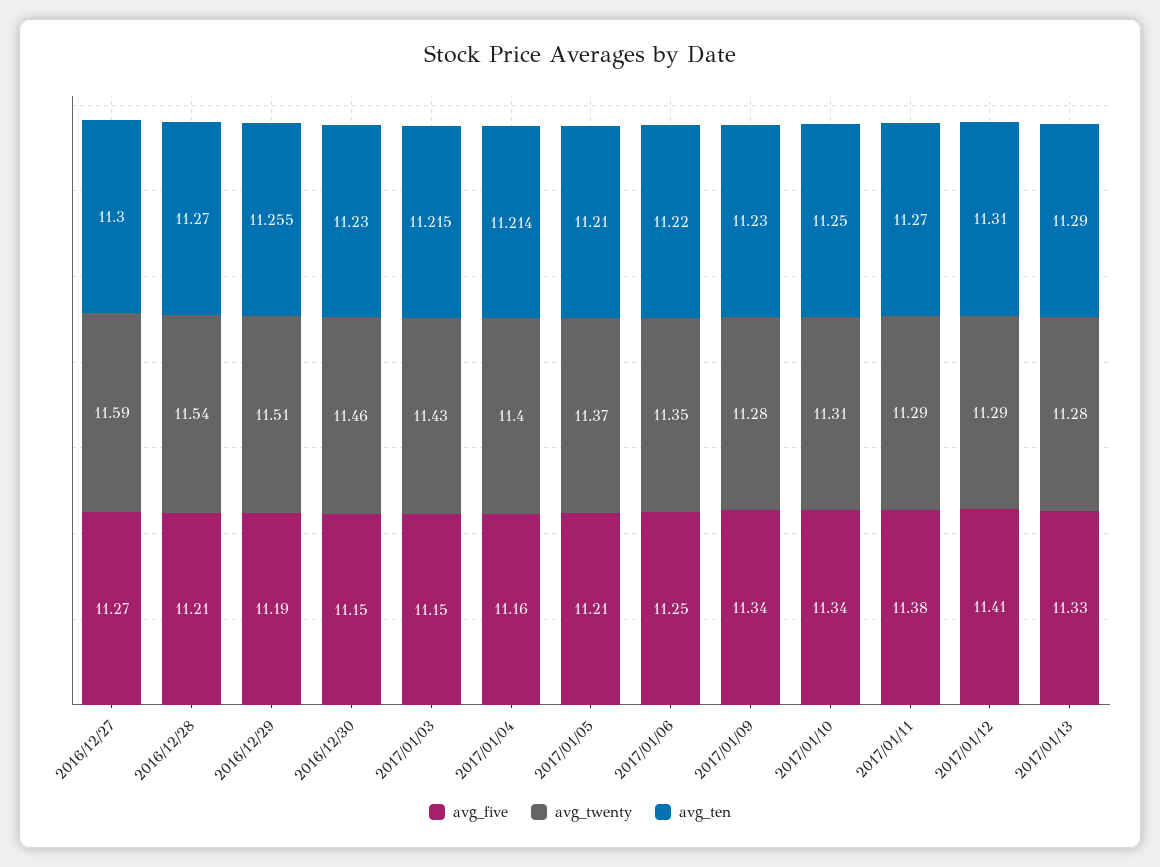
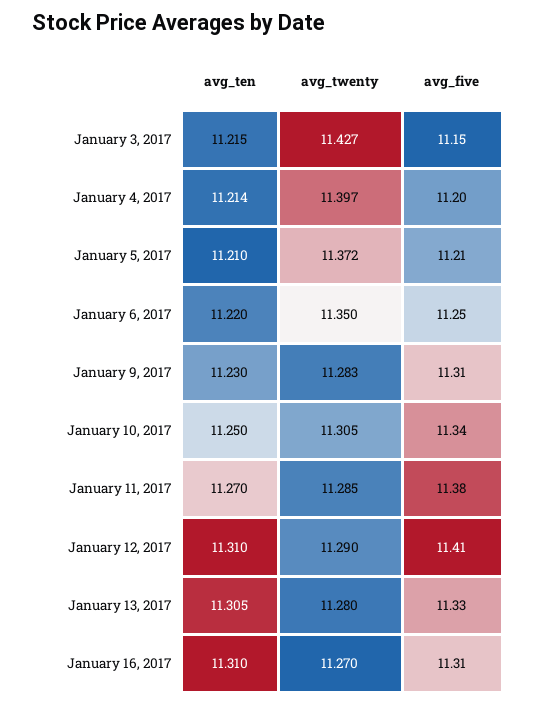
avg_five, 2016/12/27: 11.27 -> none
avg_twenty, 2016/12/27: 11.59 -> none
avg_ten, 2016/12/27: 11.3 -> none
avg_five, 2016/12/28: 11.21 -> none
avg_twenty, 2016/12/28: 11.54 -> none
avg_ten, 2016/12/28: 11.27 -> none
avg_five, 2016/12/29: 11.19 -> none
avg_twenty, 2016/12/29: 11.51 -> none
avg_ten, 2016/12/29: 11.255 -> none
avg_five, 2016/12/30: 11.15 -> none
avg_twenty, 2016/12/30: 11.46 -> none
avg_ten, 2016/12/30: 11.23 -> none
avg_five, 2017/01/04: 11.16 -> 11.2
avg_five, 2017/01/09: 11.34 -> 11.31
avg_ten, 2017/01/13: 11.29 -> 11.305
avg_ten, January 16, 2017: none -> 11.31
avg_twenty, January 16, 2017: none -> 11.27
avg_five, January 16, 2017: none -> 11.31

